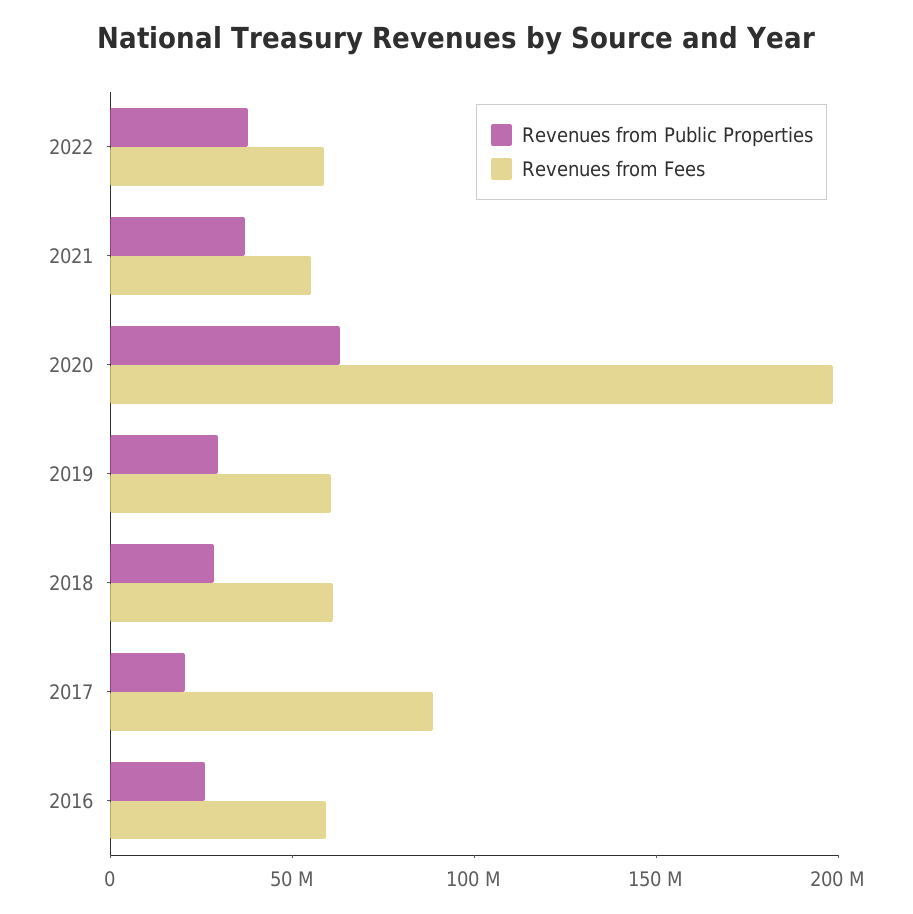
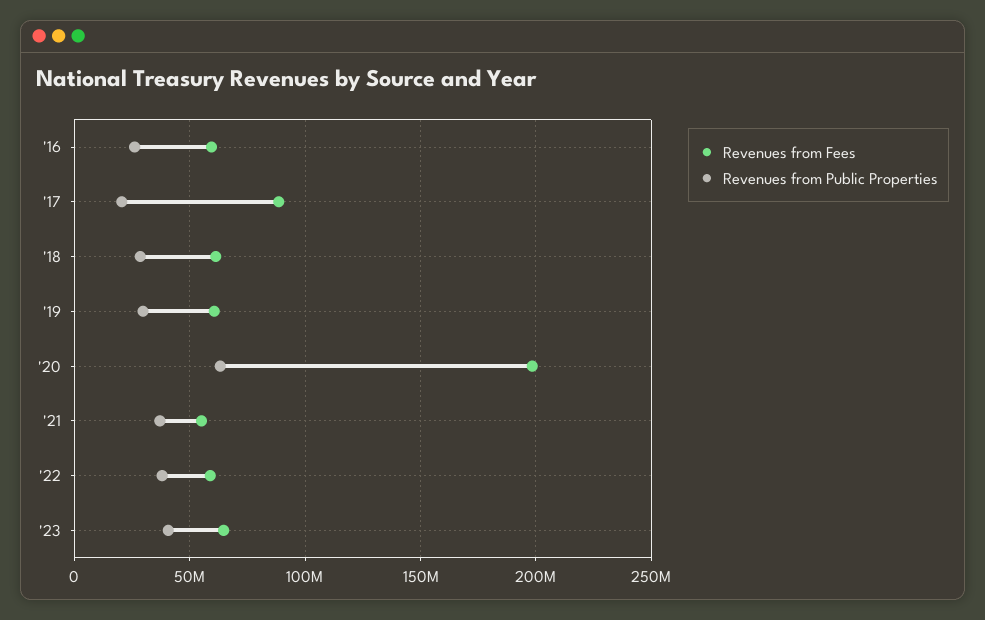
Revenues from Fees, '23: none -> 65000000
Revenues from Public Properties, '23: none -> 40000000

